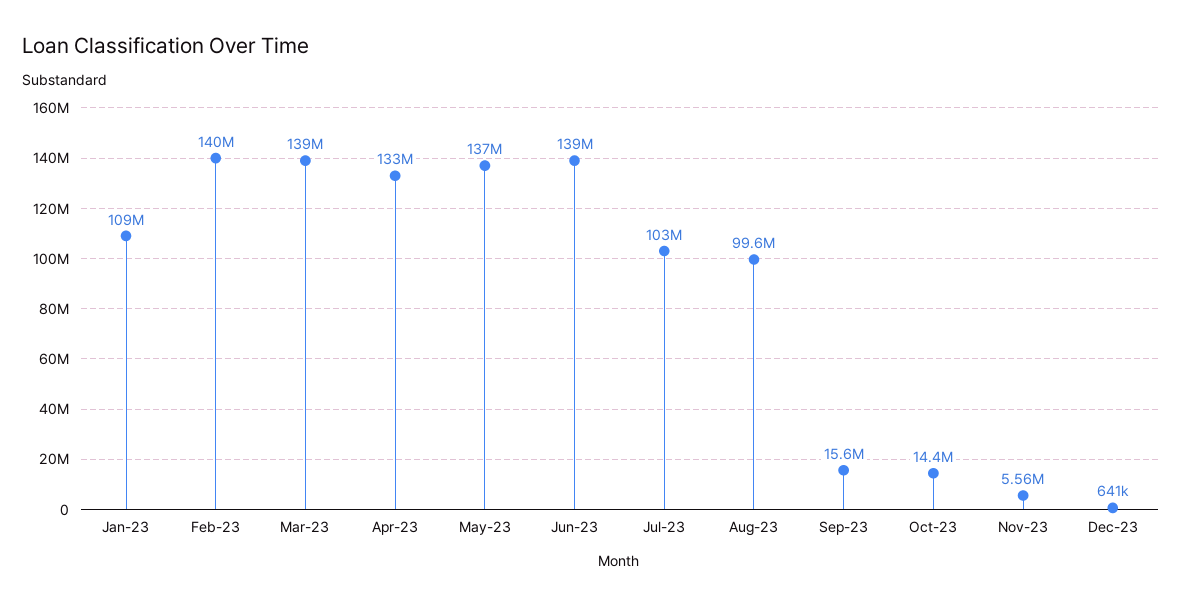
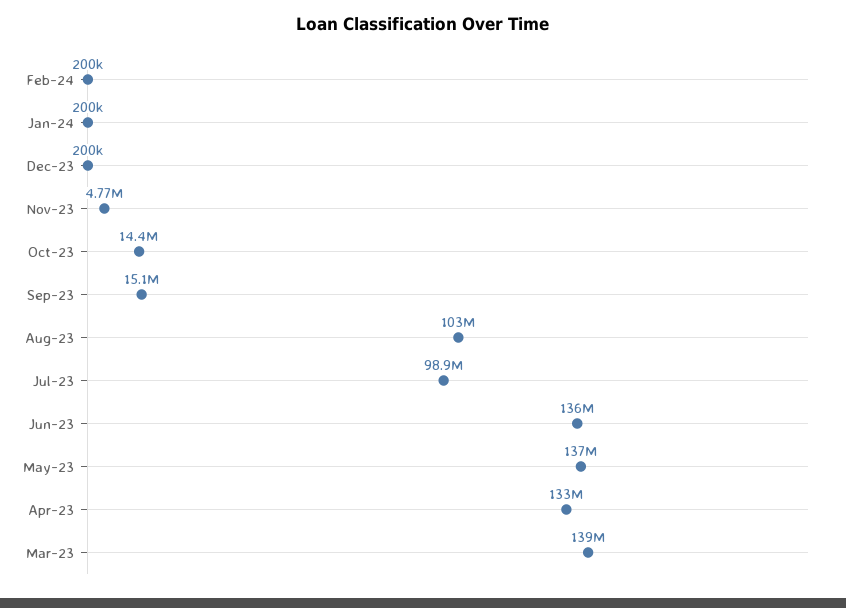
Jan-23: 109000000 -> none
Feb-23: 140000000 -> none
Jun-23: 139000000 -> 136000000
Jul-23: 103000000 -> 98900000
Aug-23: 99600000 -> 103000000
Sep-23: 15600000 -> 15100000
Nov-23: 5560000 -> 4770000
Dec-23: 641000 -> 200000
Feb-24: none -> 200000
Jan-24: none -> 200000

